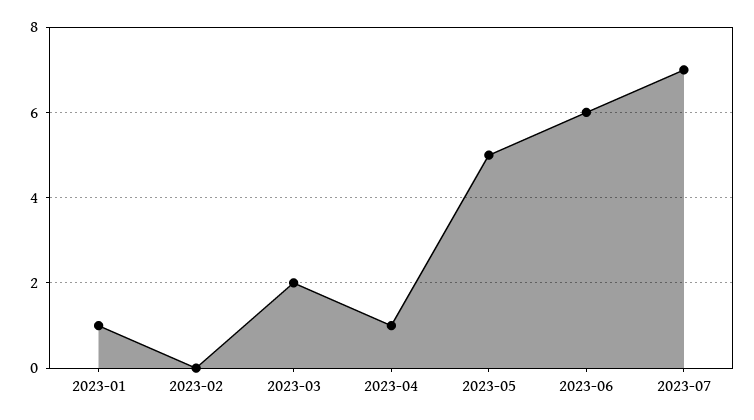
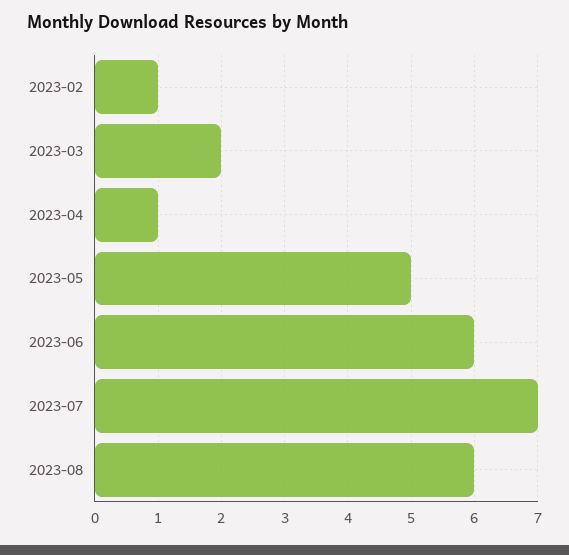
2023-01: 1 -> none
2023-02: 0 -> 1
2023-08: none -> 6

